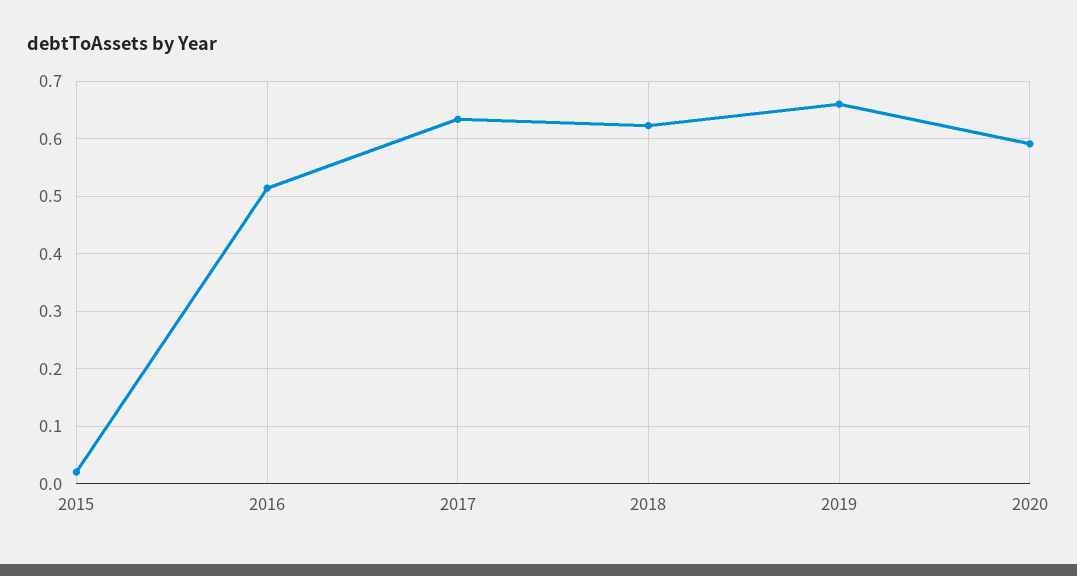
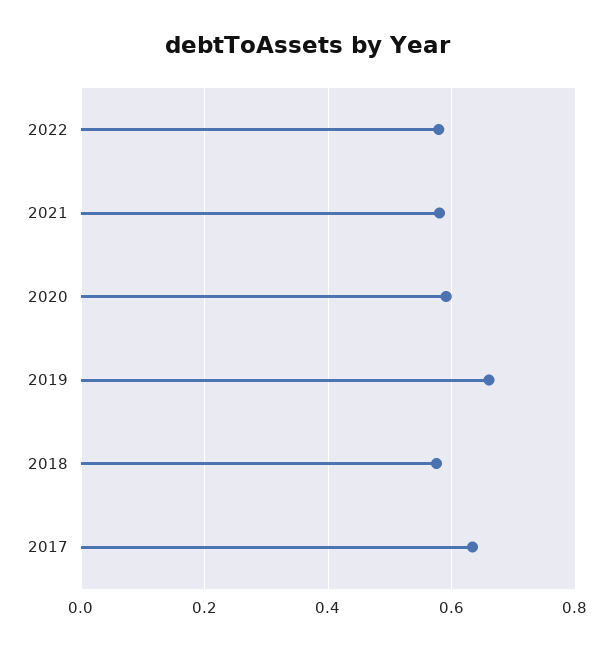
2015: 0.02 -> none
2016: 0.52 -> none
2018: 0.62 -> 0.58
2022: none -> 0.58
2021: none -> 0.58

